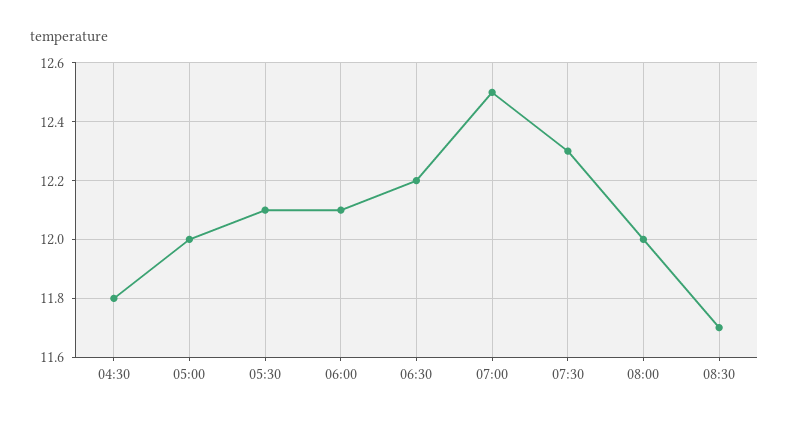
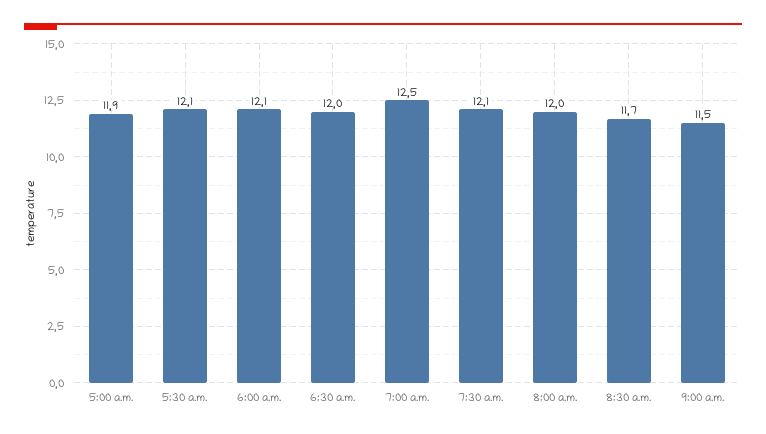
04:30: 11.8 -> none
05:00: 12 -> 11.9
06:30: 12.2 -> 12
07:30: 12.3 -> 12.1
9:00 a.m.: none -> 11.5

